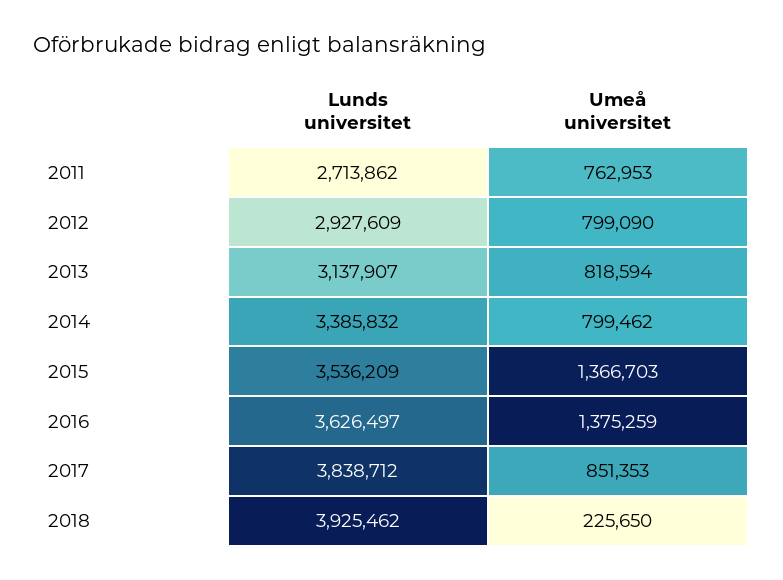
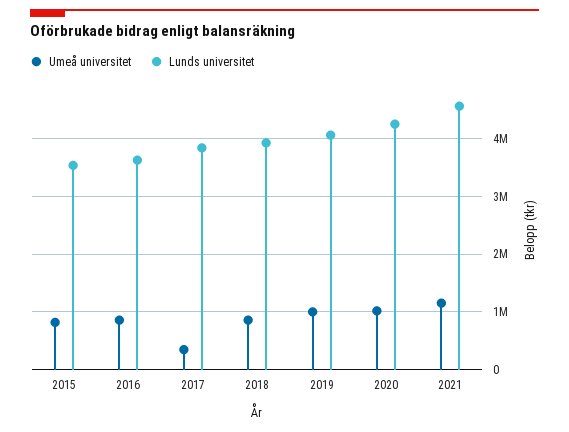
Lunds universitet, 2011: 2713862 -> none
Umeå universitet, 2011: 762953 -> none
Lunds universitet, 2012: 2927609 -> none
Umeå universitet, 2012: 799090 -> none
Lunds universitet, 2013: 3137907 -> none
Umeå universitet, 2013: 818594 -> none
Lunds universitet, 2014: 3385832 -> none
Umeå universitet, 2014: 799462 -> none
Umeå universitet, 2015: 1366703 -> 800000
Umeå universitet, 2016: 1375259 -> 800000
Umeå universitet, 2017: 851353 -> 400000
Umeå universitet, 2018: 225650 -> 800000
Umeå universitet, 2019: none -> 1000000
Lunds universitet, 2019: none -> 4000000
Umeå universitet, 2020: none -> 1000000
Lunds universitet, 2020: none -> 4200000
Umeå universitet, 2021: none -> 1200000
Lunds universitet, 2021: none -> 4600000

